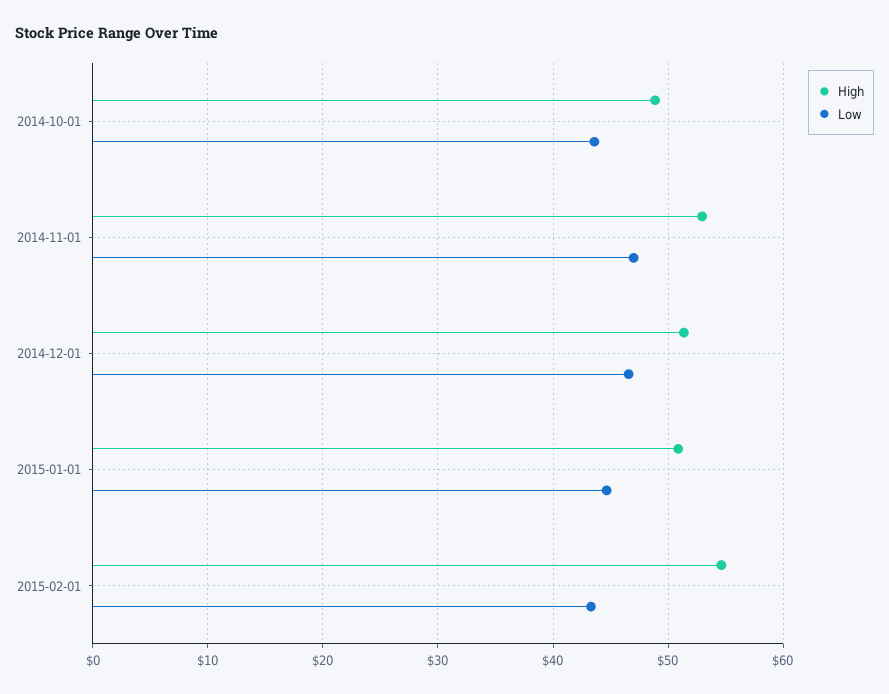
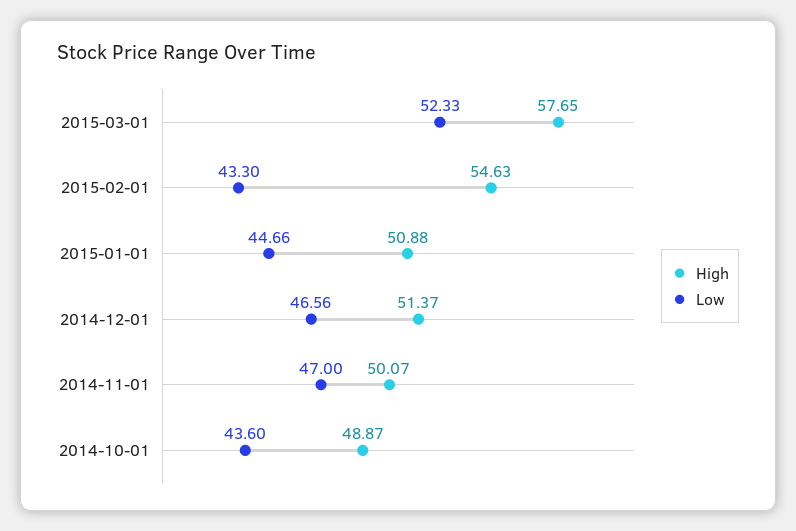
High, 2014-11-01: 53 -> 50.07
High, 2015-03-01: none -> 57.65
Low, 2015-03-01: none -> 52.33

